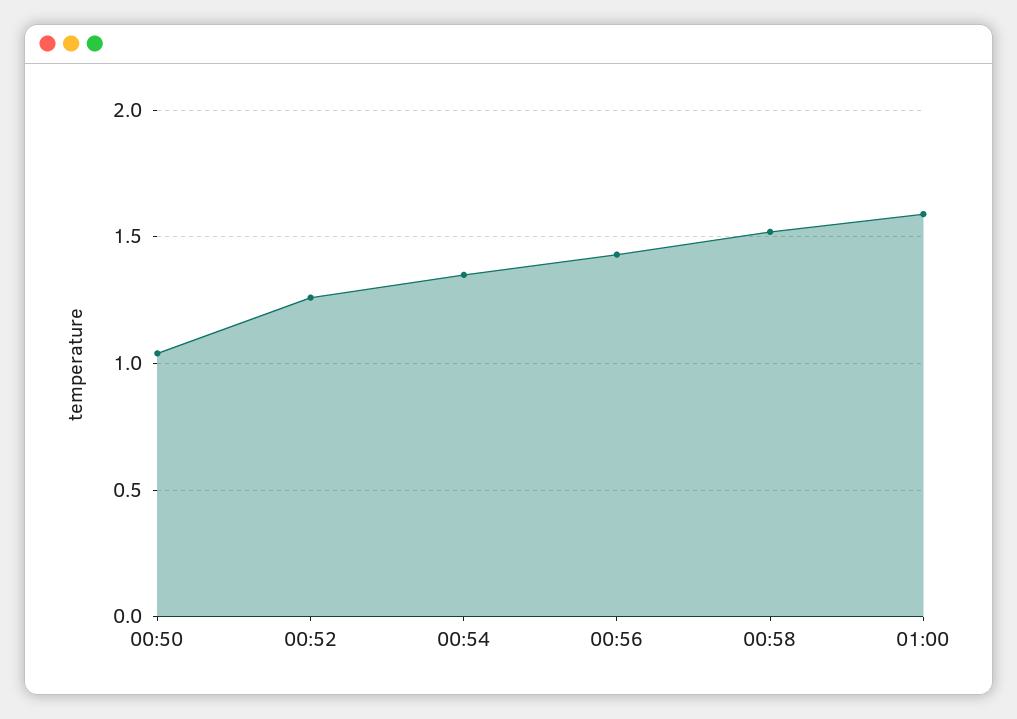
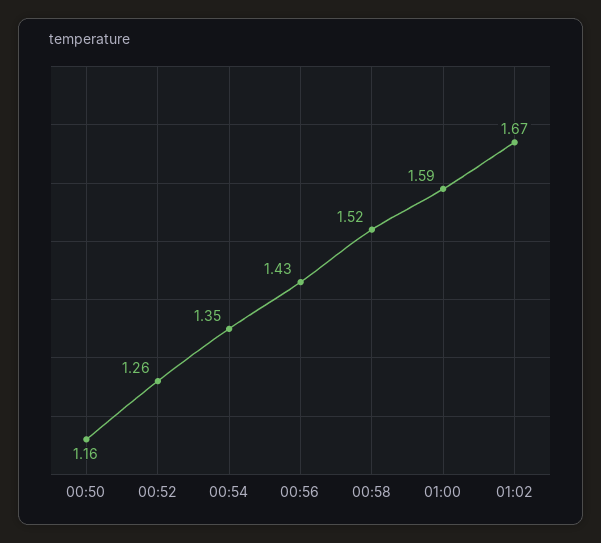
00:50: 1.05 -> 1.16
01:02: none -> 1.67

